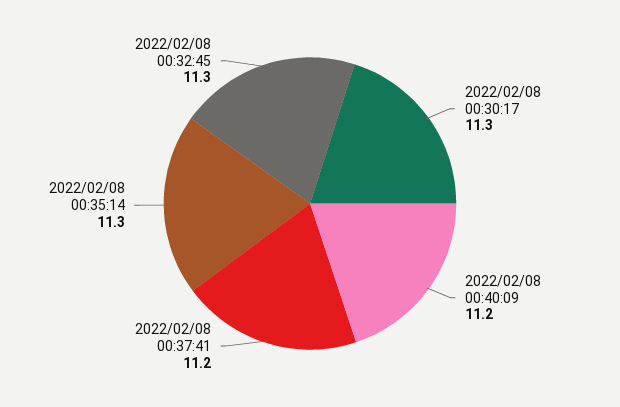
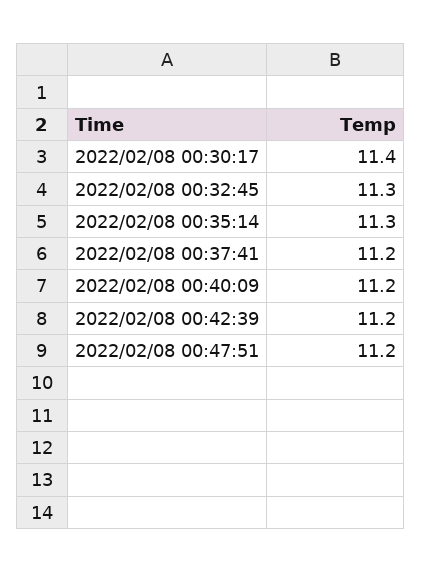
2022/02/08 00:30:17: 11.3 -> 11.4
2022/02/08 00:42:39: none -> 11.2
2022/02/08 00:47:51: none -> 11.2

